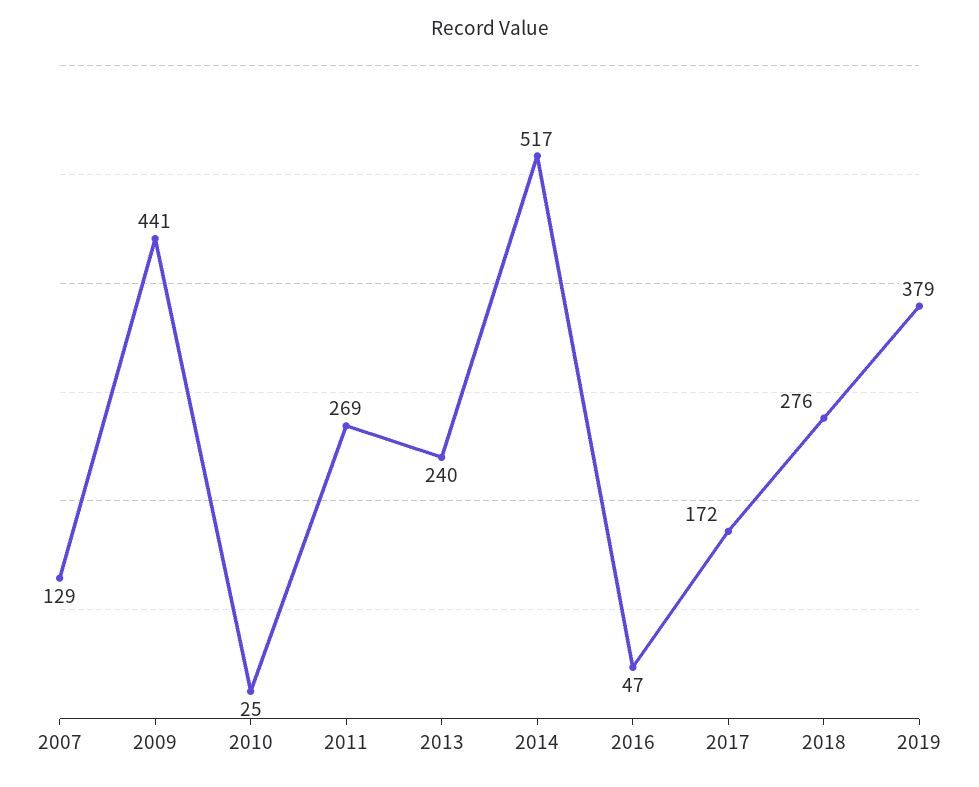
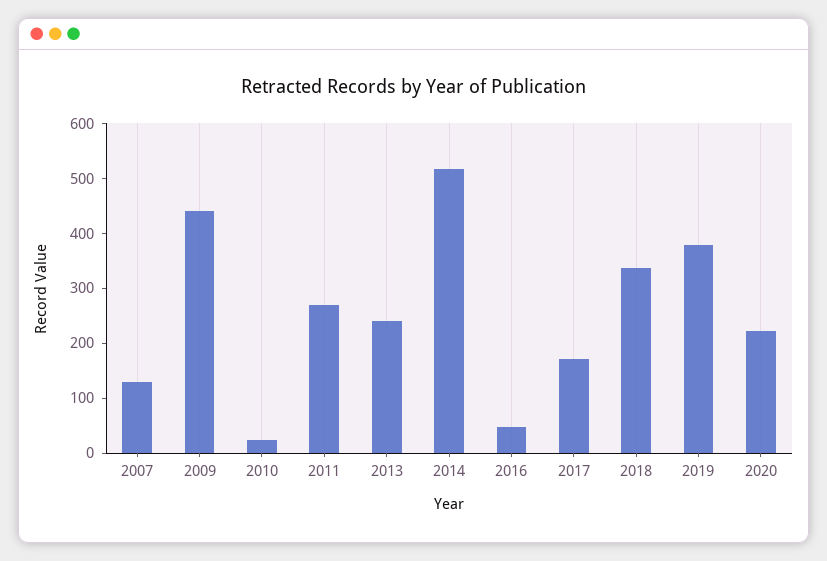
2018: 276 -> 340
2020: none -> 220

